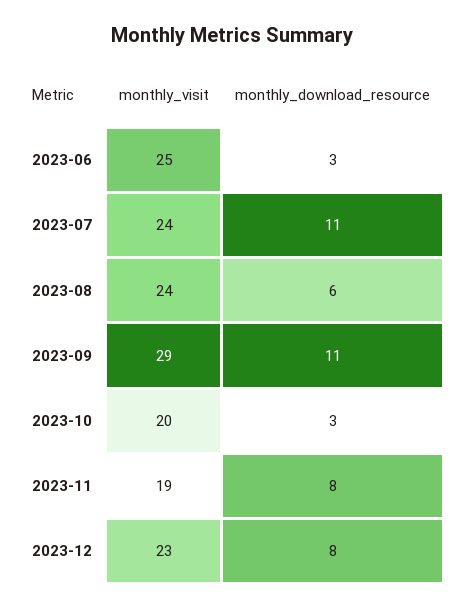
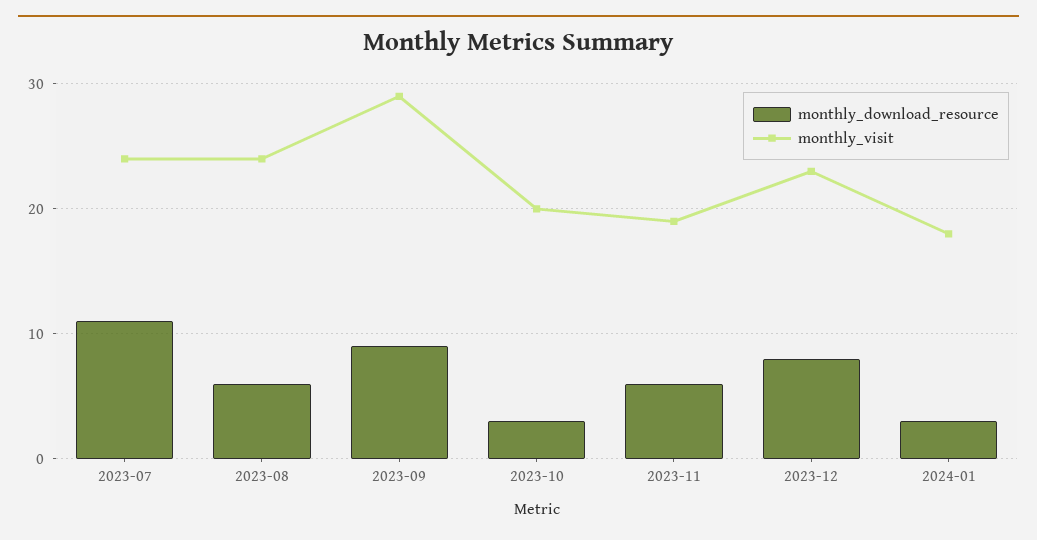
monthly_visit, 2023-06: 25 -> none
monthly_download_resource, 2023-06: 3 -> none
monthly_download_resource, 2023-09: 11 -> 9
monthly_download_resource, 2023-11: 8 -> 6
monthly_download_resource, 2024-01: none -> 3
monthly_visit, 2024-01: none -> 18

